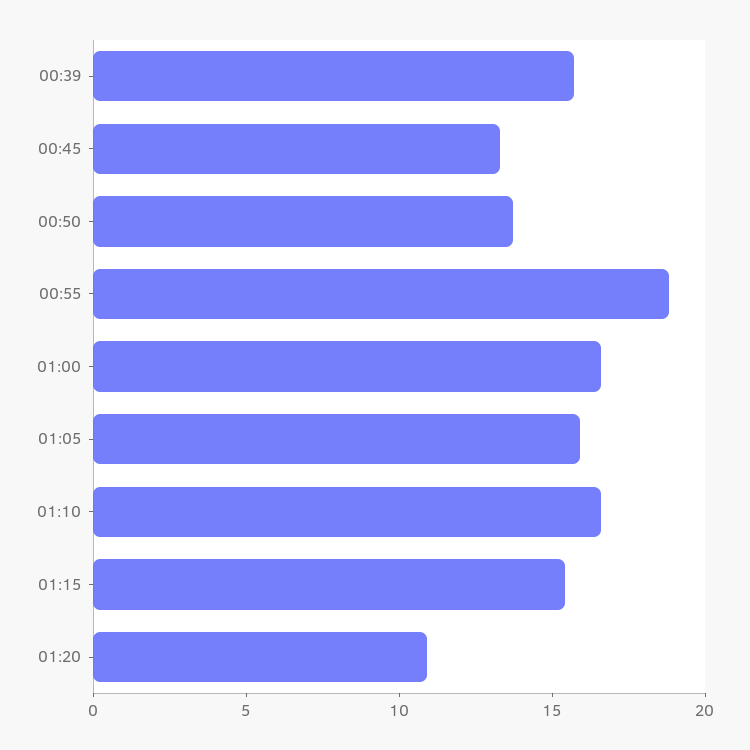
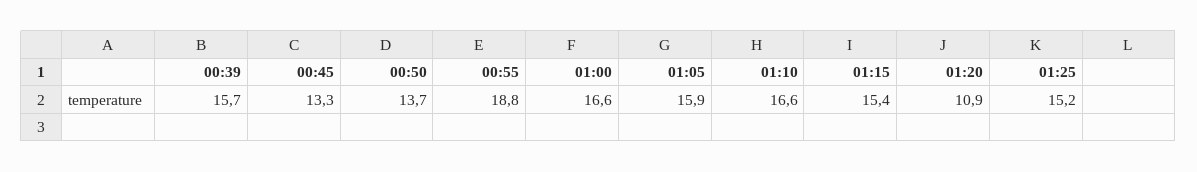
01:25: none -> 15.2

